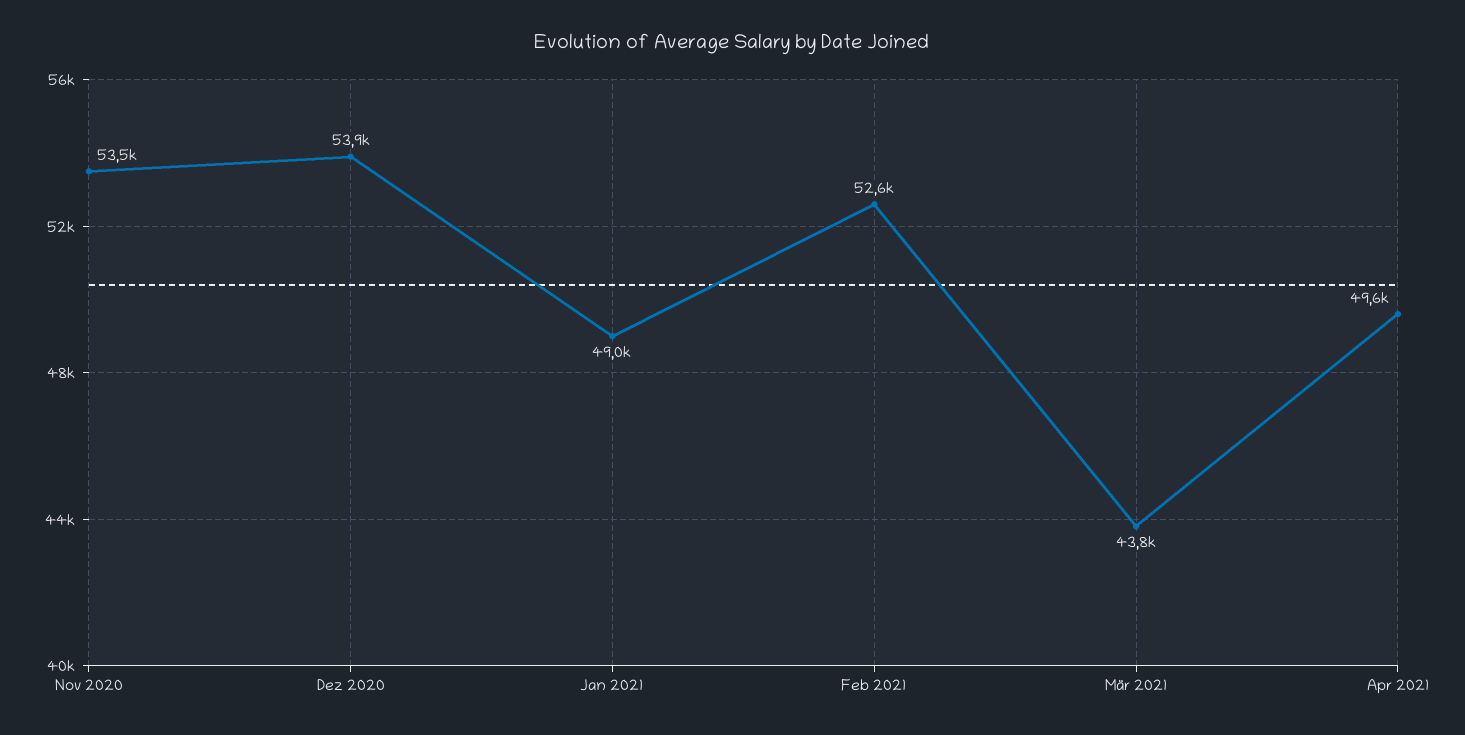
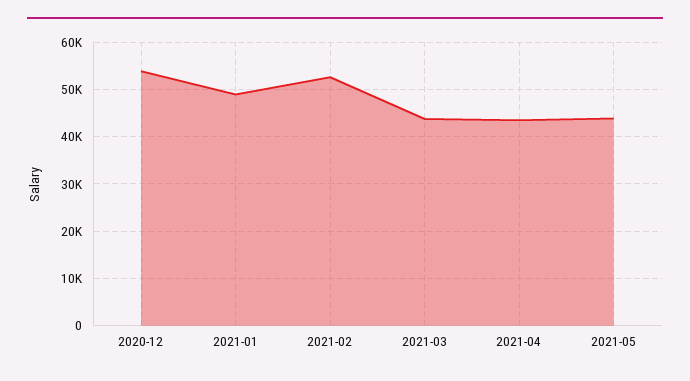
Nov 2020: 53500 -> none
Apr 2021: 49600 -> 44000
2021-05: none -> 44000

